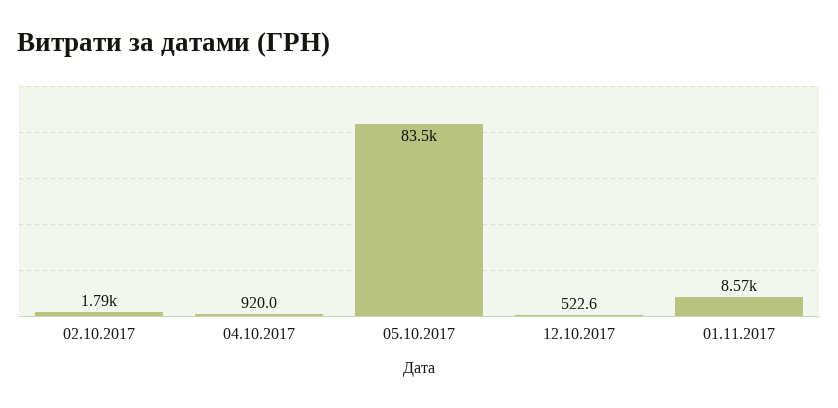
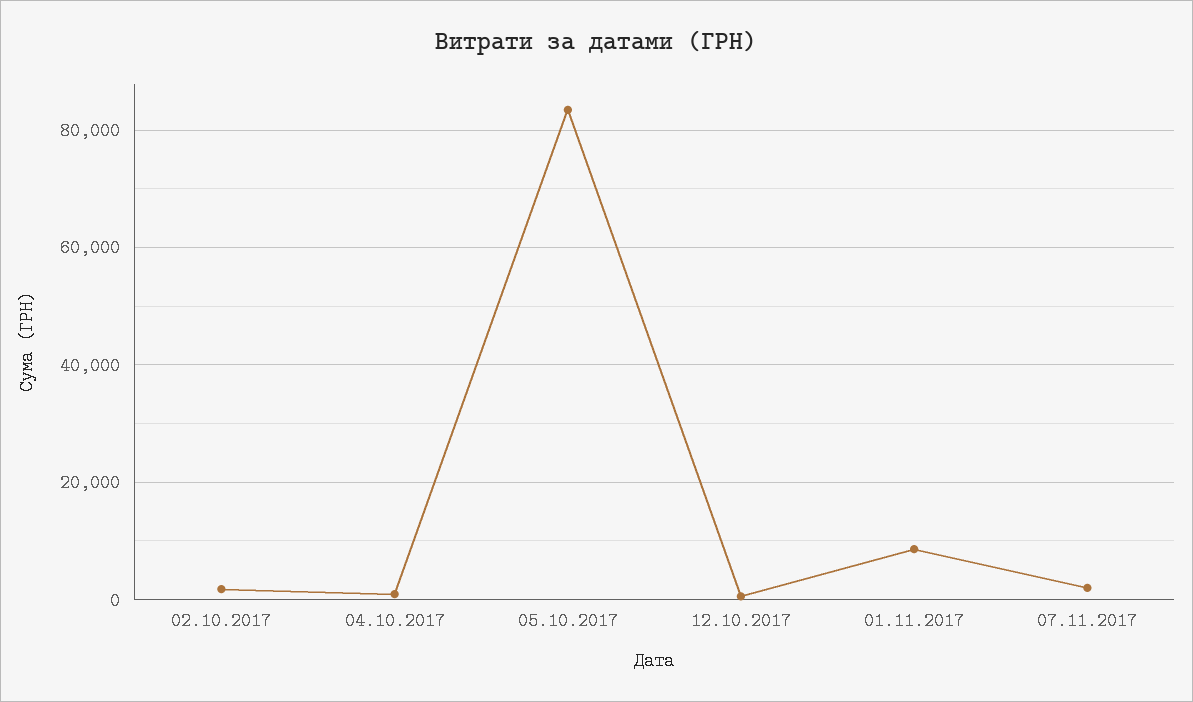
07.11.2017: none -> 2000

